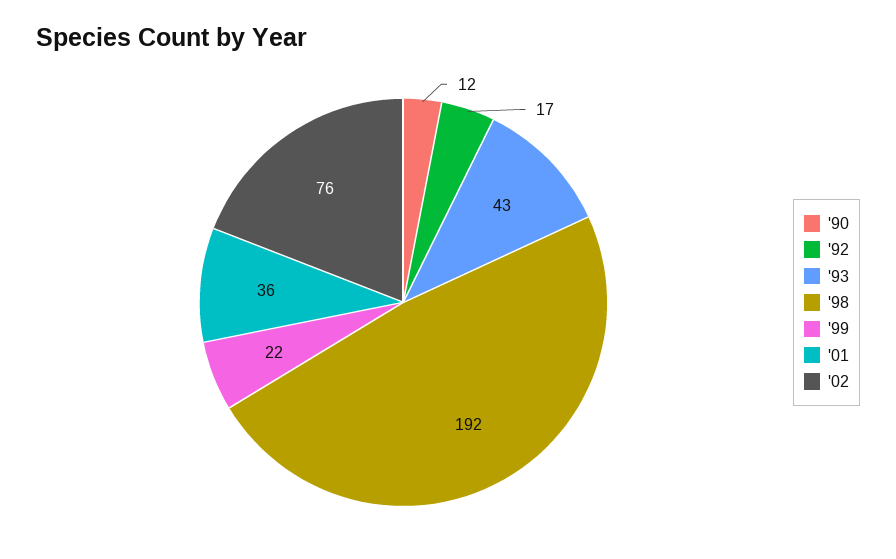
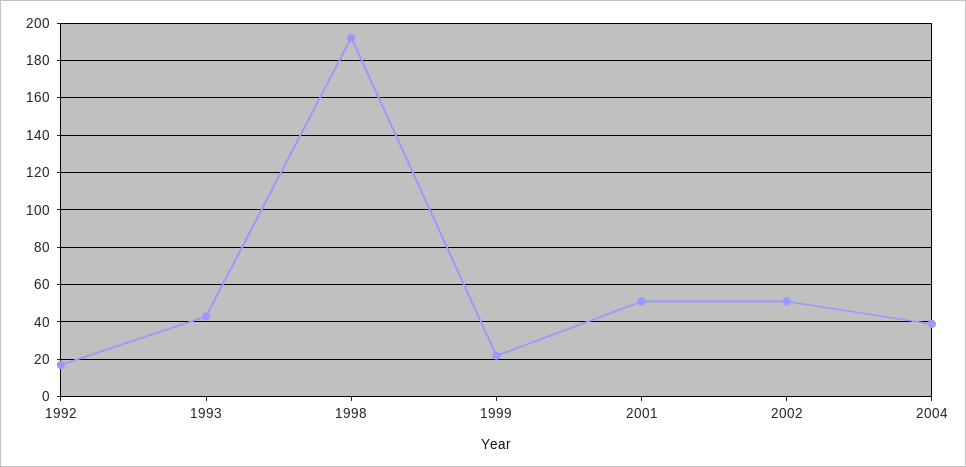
'90: 12 -> none
'01: 36 -> 50
'02: 76 -> 50
2004: none -> 40

